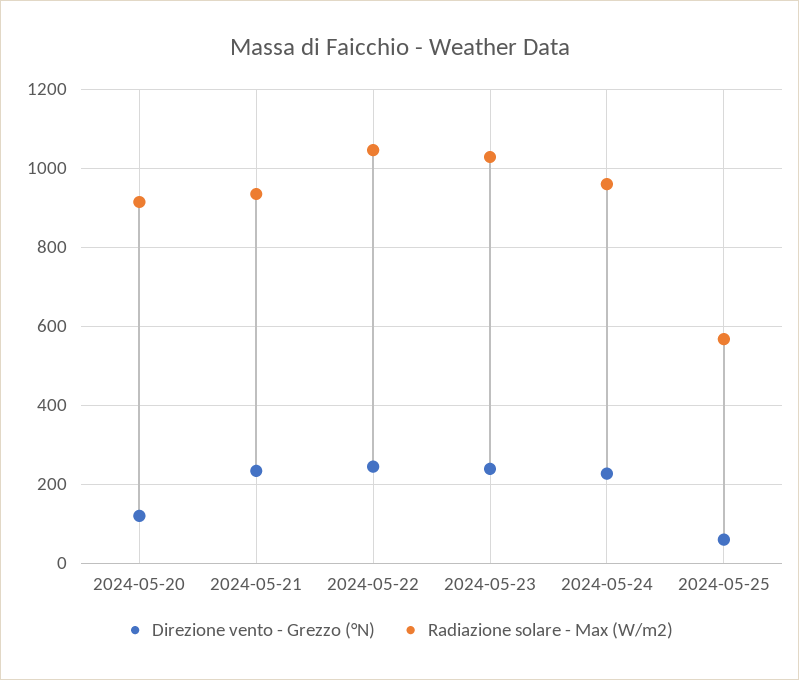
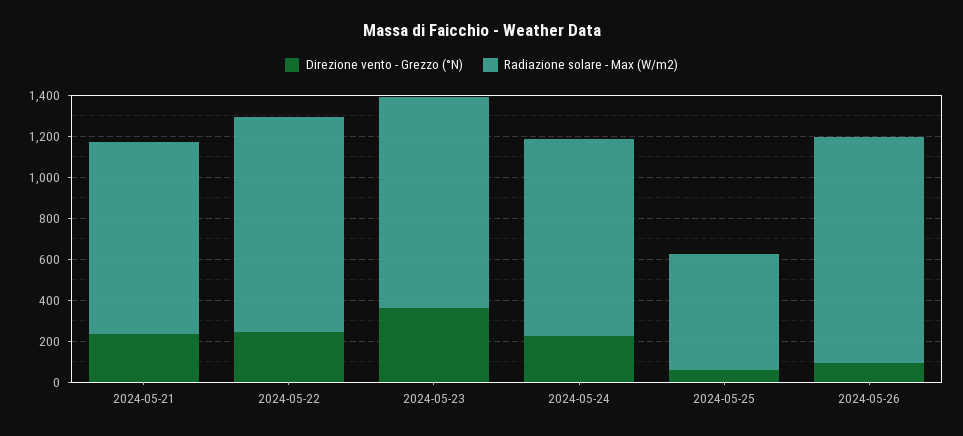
Direzione vento - Grezzo (°N), 2024-05-20: 120 -> none
Radiazione solare - Max (W/m2), 2024-05-20: 920 -> none
Direzione vento - Grezzo (°N), 2024-05-23: 240 -> 350
Direzione vento - Grezzo (°N), 2024-05-26: none -> 100
Radiazione solare - Max (W/m2), 2024-05-26: none -> 1100

